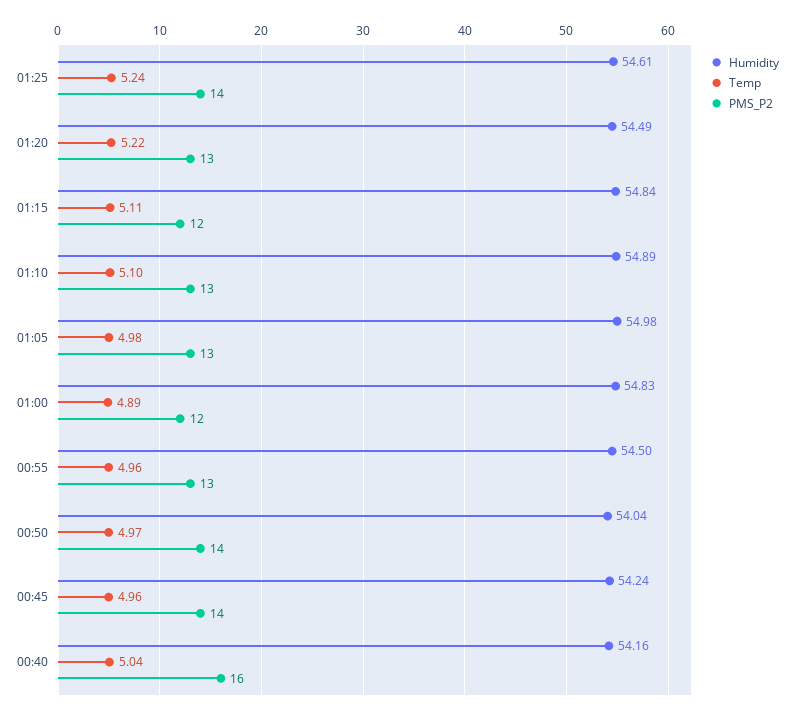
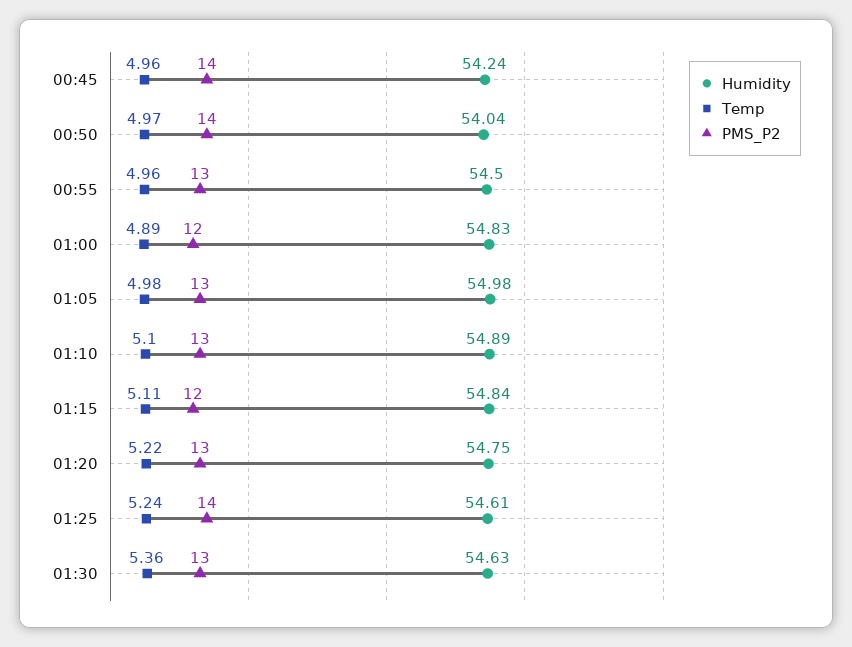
Humidity, 01:20: 54.49 -> 54.75
Humidity, 00:40: 54.16 -> none
Temp, 00:40: 5.04 -> none
PMS_P2, 00:40: 16 -> none
Humidity, 01:30: none -> 54.63
Temp, 01:30: none -> 5.36
PMS_P2, 01:30: none -> 13

